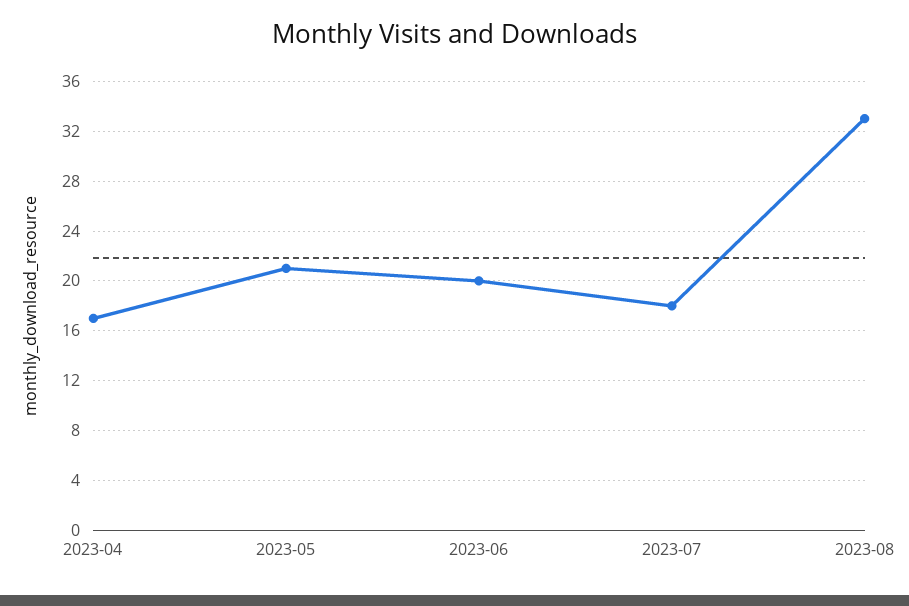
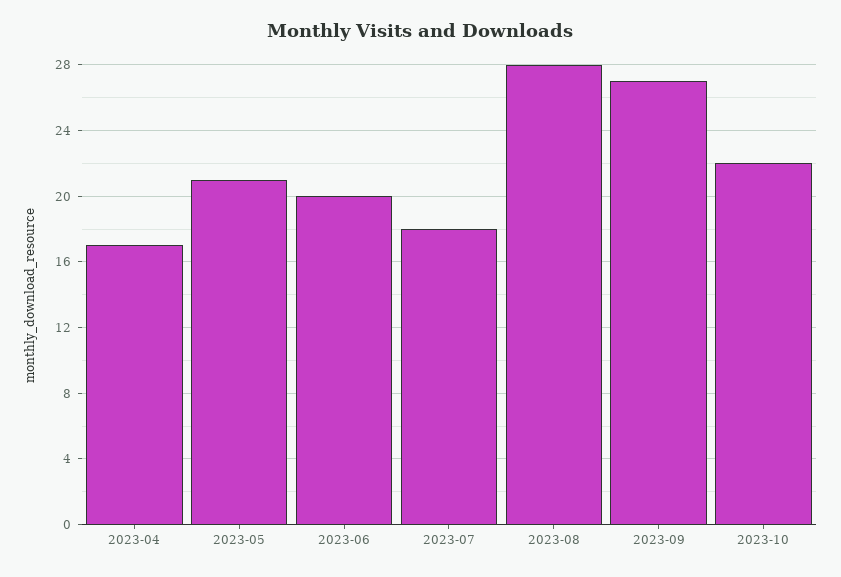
2023-08: 33 -> 28
2023-09: none -> 27
2023-10: none -> 22

